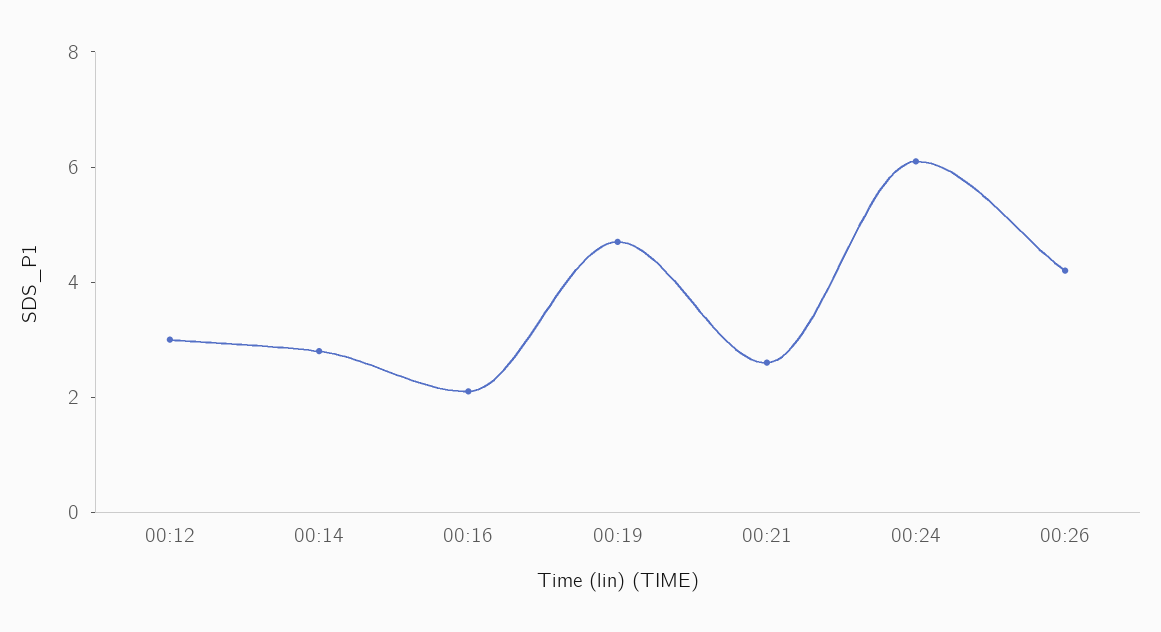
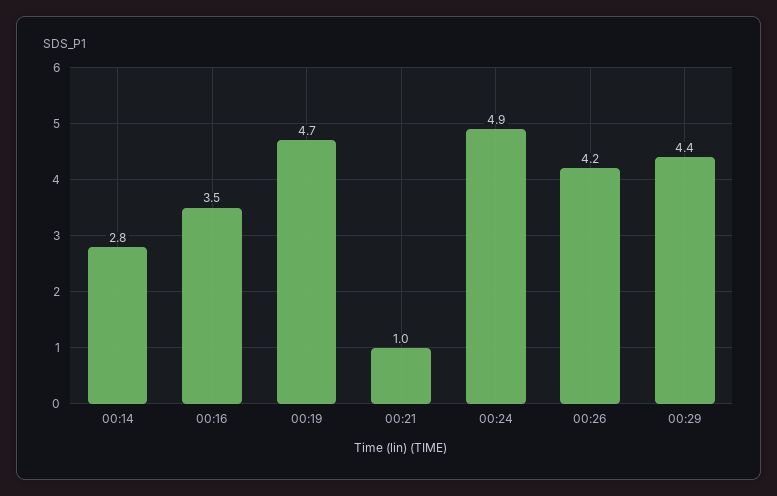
00:12: 3 -> none
00:16: 2 -> 3.5
00:21: 2.5 -> 1
00:24: 6 -> 4.9
00:29: none -> 4.4

